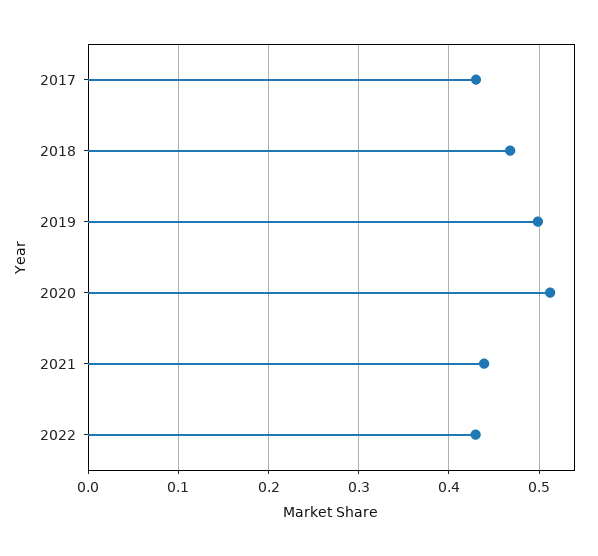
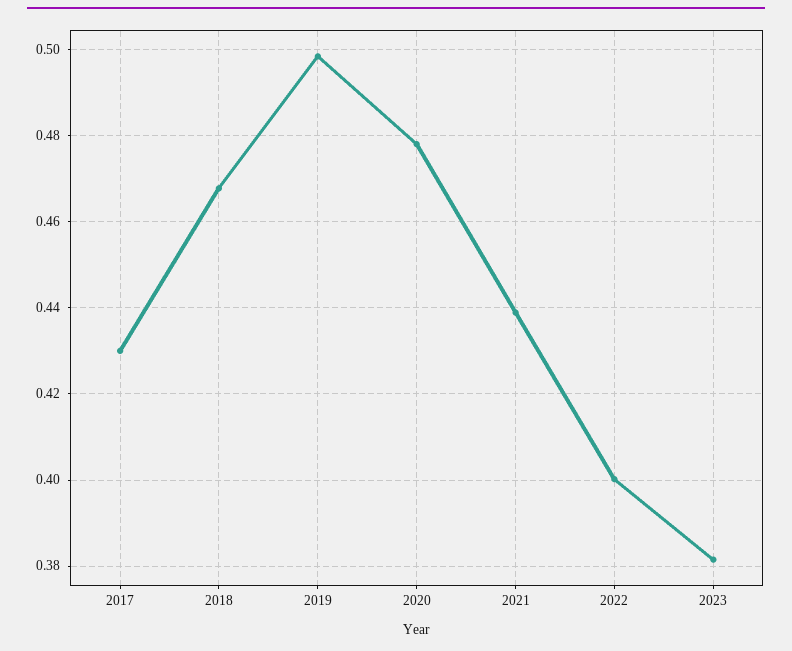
2020: 0.51 -> 0.478
2022: 0.43 -> 0.4
2023: none -> 0.382

